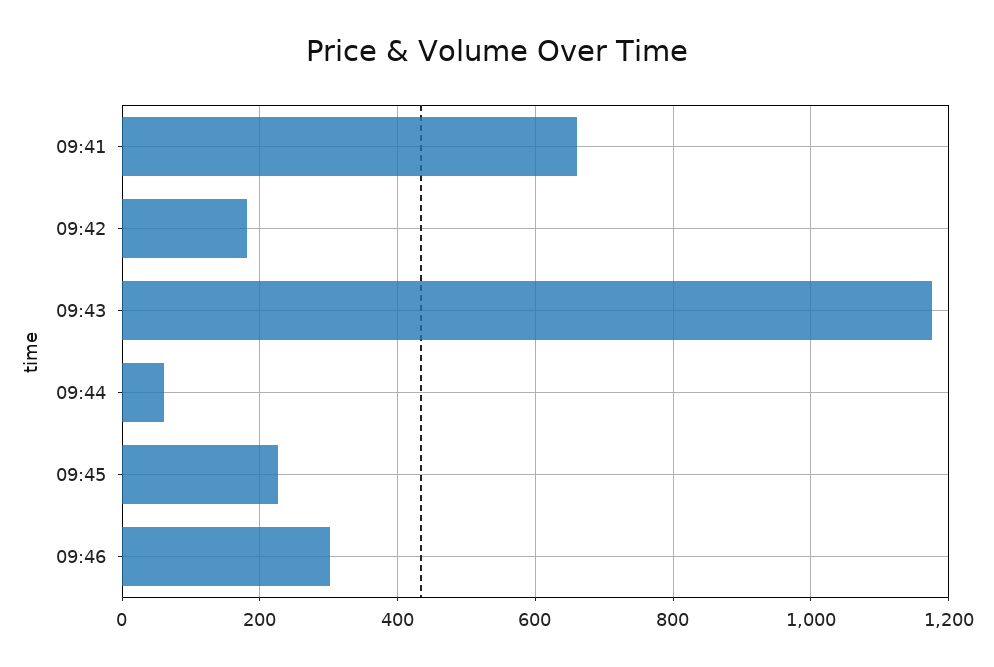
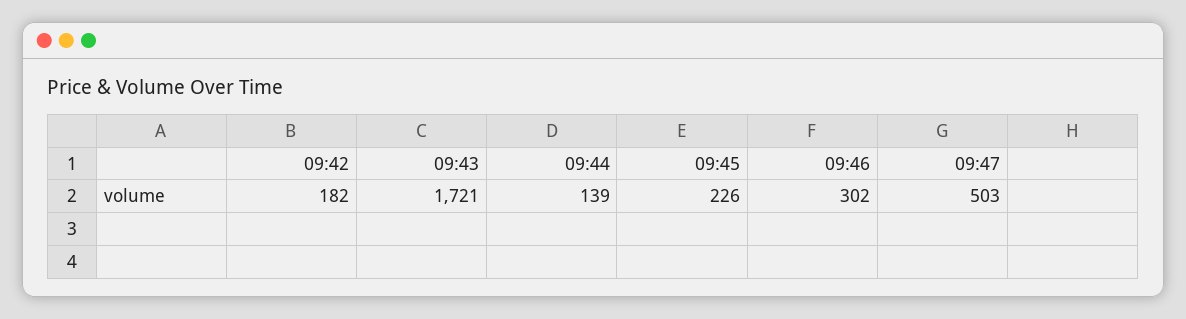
09:41: 660 -> none
09:43: 1180 -> 1721
09:44: 60 -> 139
09:47: none -> 503

